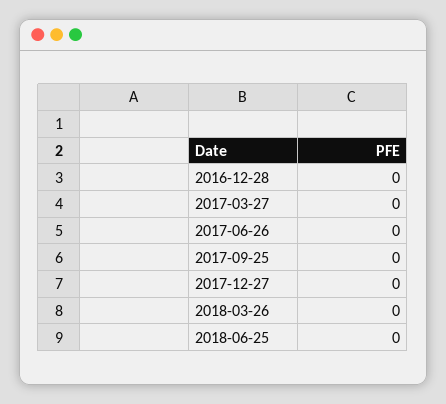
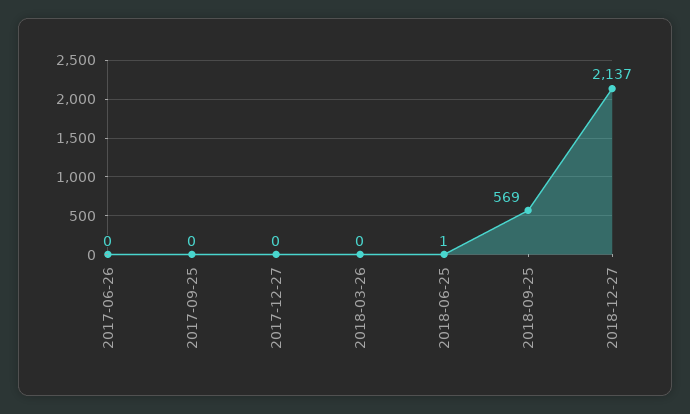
2016-12-28: 0 -> none
2017-03-27: 0 -> none
2018-06-25: 0 -> 1
2018-09-25: none -> 569
2018-12-27: none -> 2137

